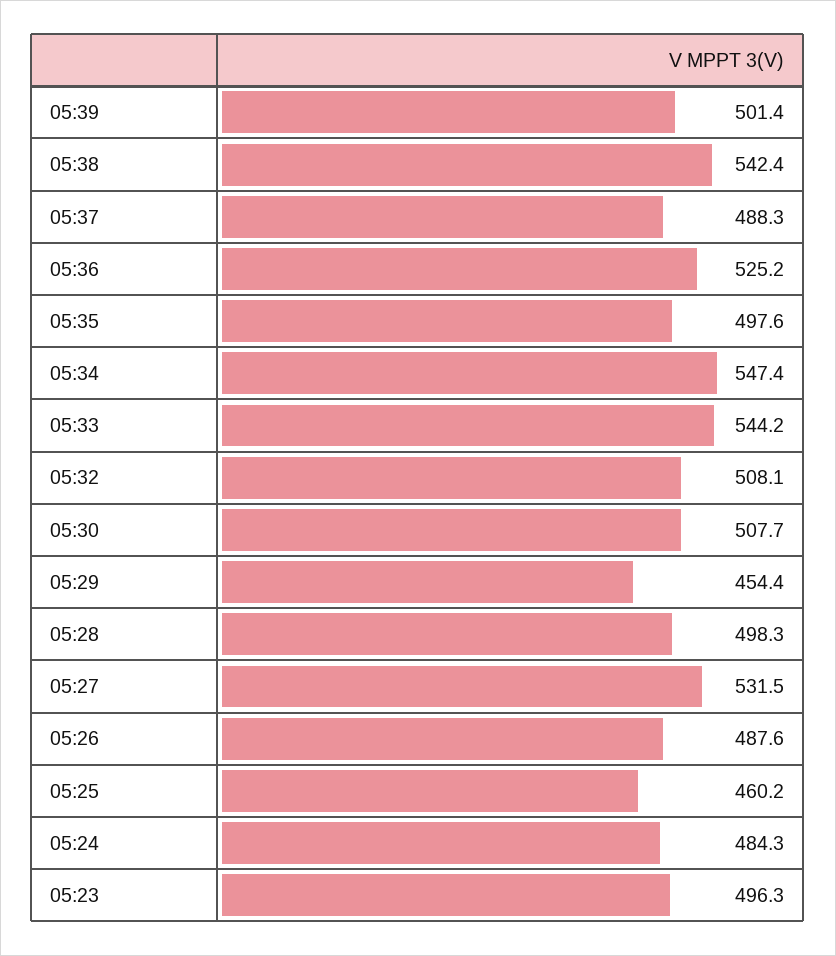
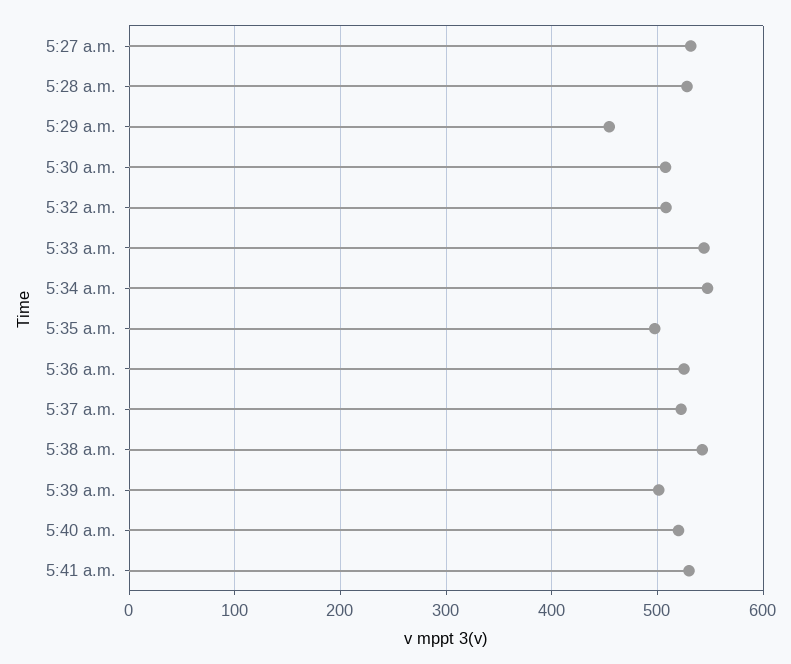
05:37: 488.3 -> 520
05:28: 498.3 -> 530
05:26: 487.6 -> none
05:25: 460.2 -> none
05:24: 484.3 -> none
05:23: 496.3 -> none
5:40 a.m.: none -> 520
5:41 a.m.: none -> 530

